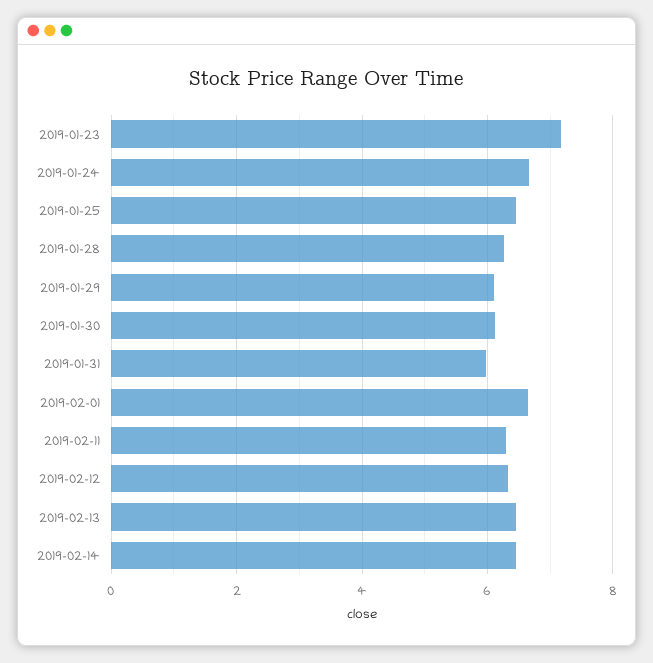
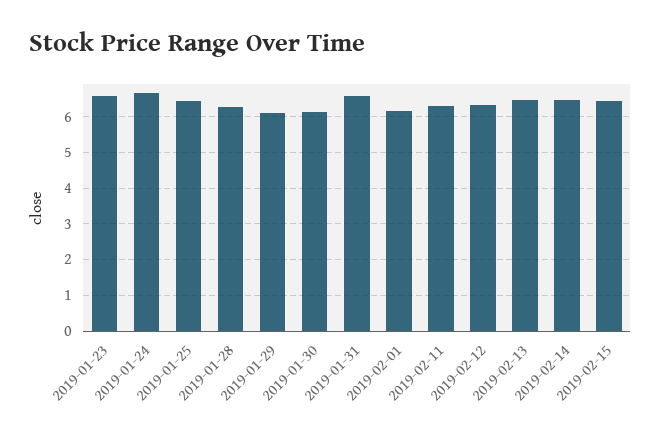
2019-01-23: 7.2 -> 6.6
2019-01-31: 6 -> 6.6
2019-02-01: 6.6 -> 6.2
2019-02-15: none -> 6.4

